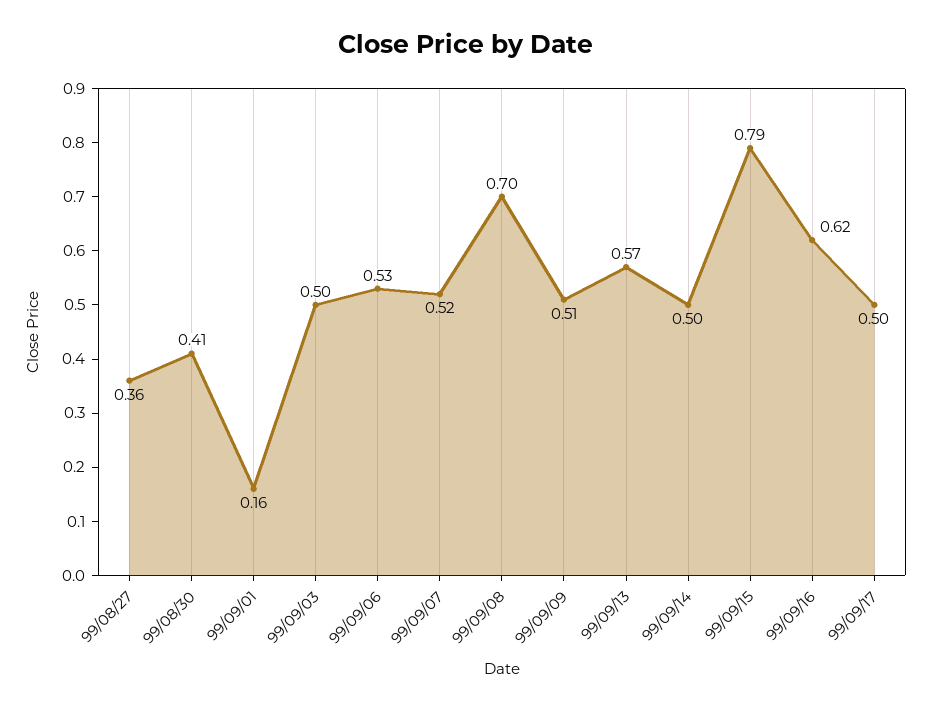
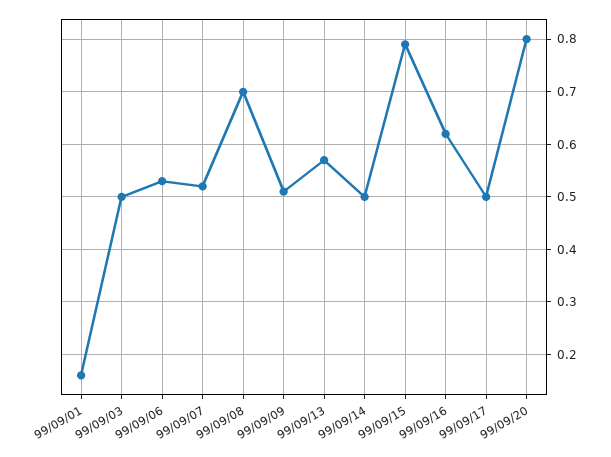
99/08/27: 0.36 -> none
99/08/30: 0.41 -> none
99/09/20: none -> 0.8

